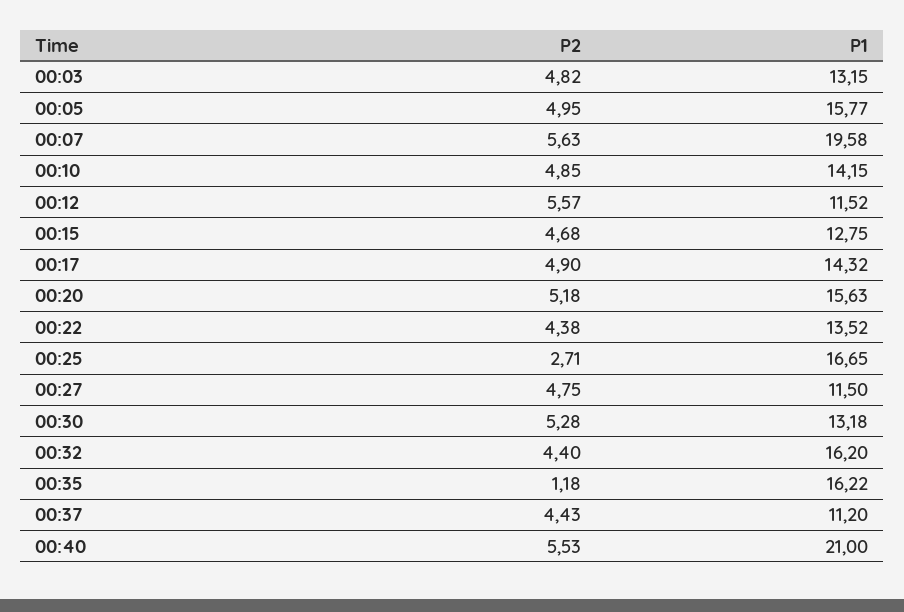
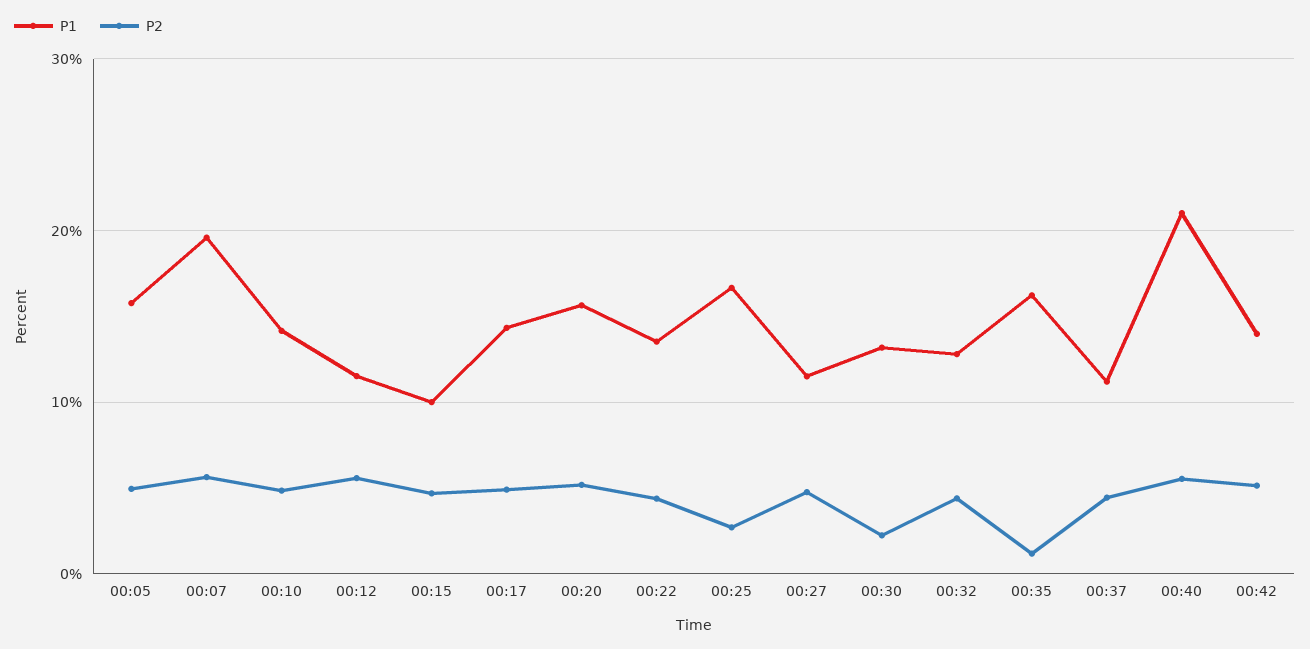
P2, 00:03: 4.82 -> none
P1, 00:03: 13.15 -> none
P1, 00:15: 12.75 -> 10
P2, 00:30: 5.28 -> 2
P1, 00:32: 16.2 -> 13
P1, 00:42: none -> 14
P2, 00:42: none -> 5

